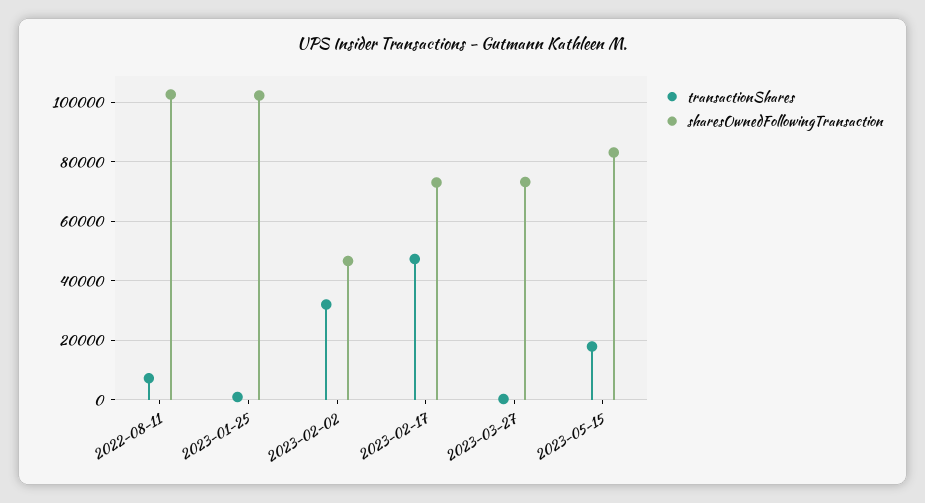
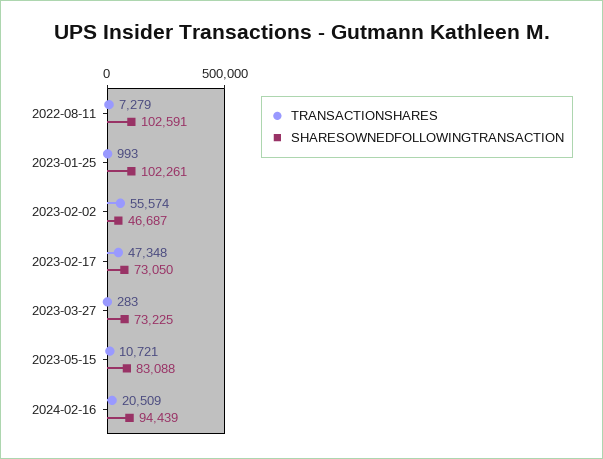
transactionShares, 2023-02-02: 32500 -> 55574
transactionShares, 2023-05-15: 17500 -> 10721
transactionShares, 2024-02-16: none -> 20509
sharesOwnedFollowingTransaction, 2024-02-16: none -> 94439

